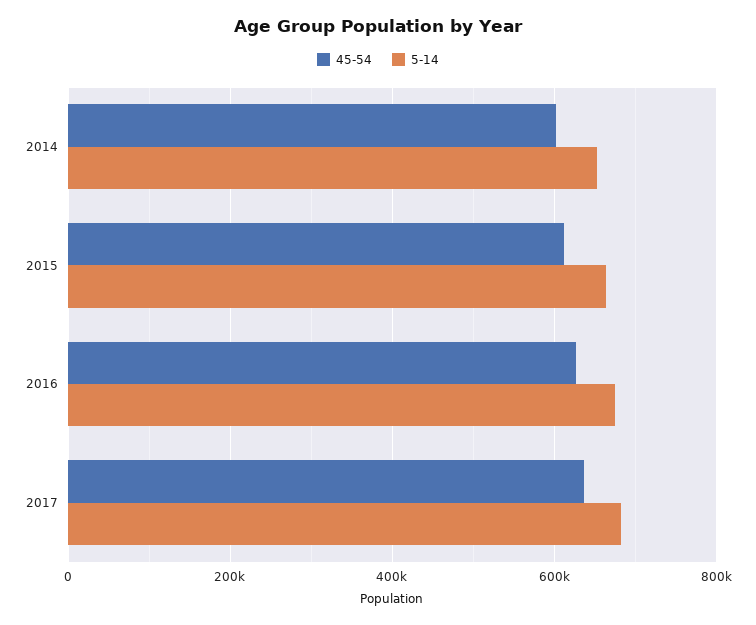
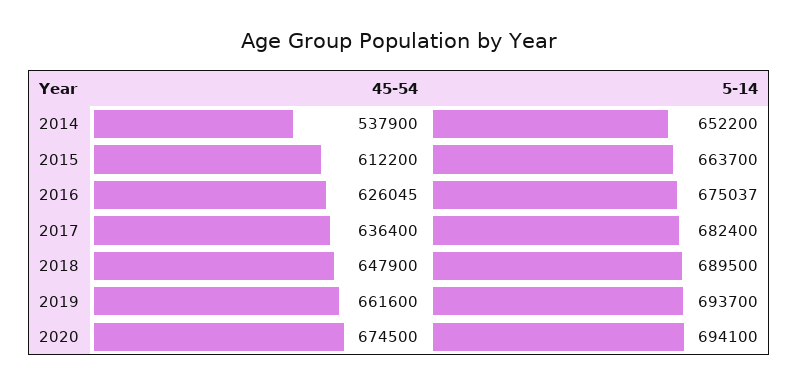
45-54, 2014: 600000 -> 537900
45-54, 2018: none -> 647900
5-14, 2018: none -> 689500
45-54, 2019: none -> 661600
5-14, 2019: none -> 693700
45-54, 2020: none -> 674500
5-14, 2020: none -> 694100

